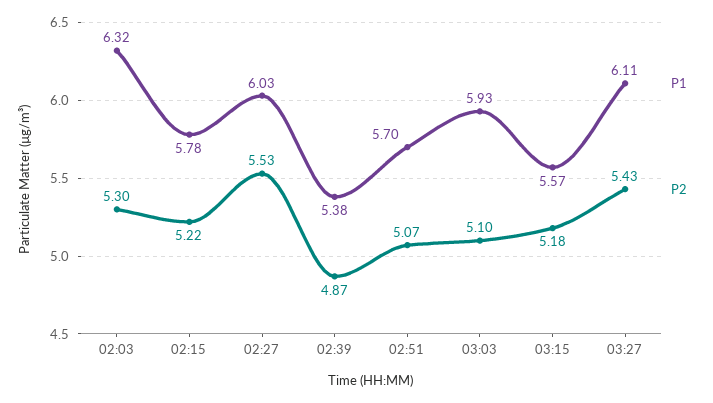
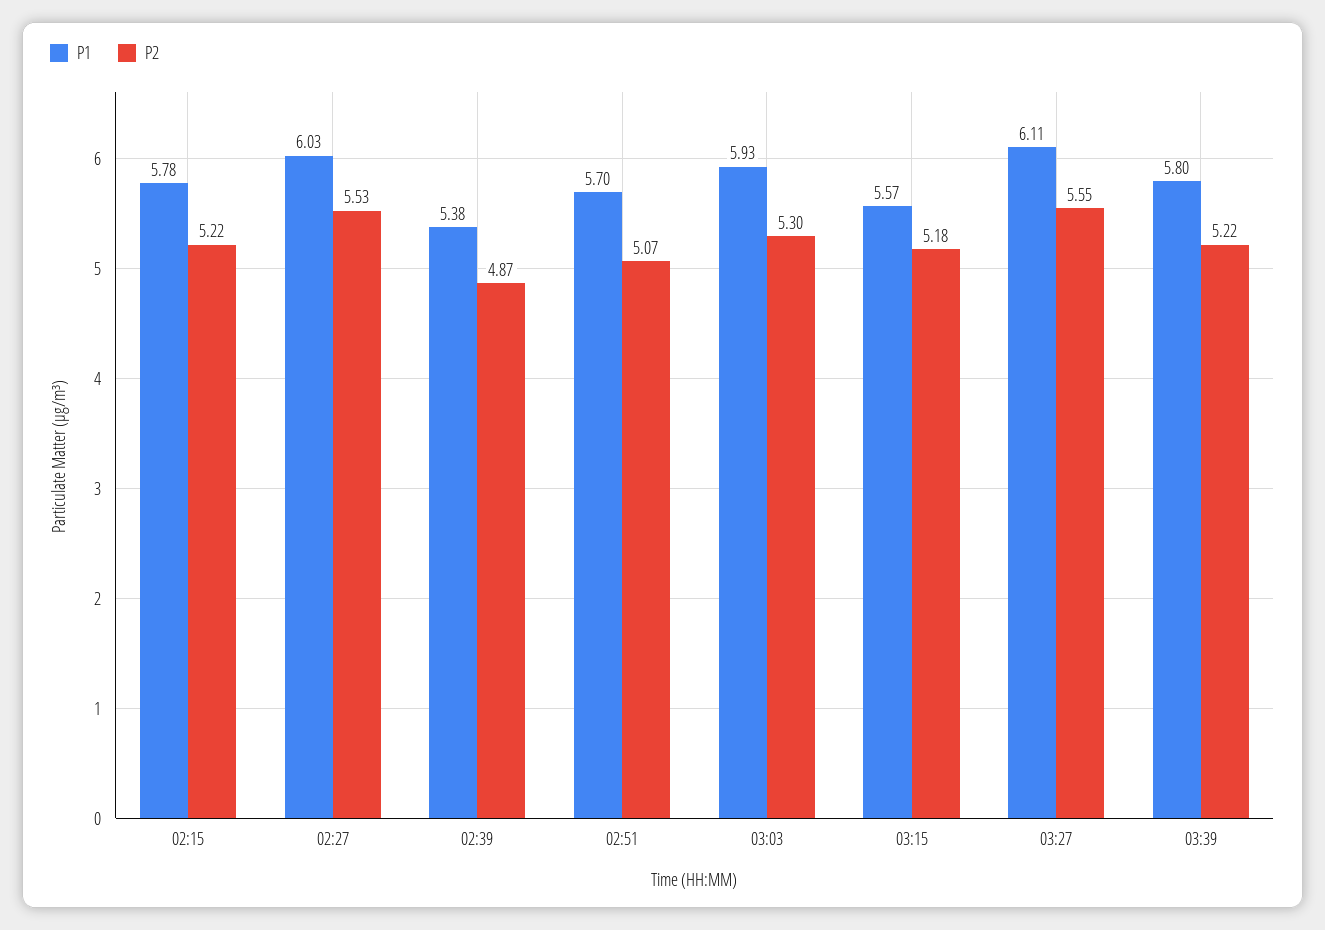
P1, 02:03: 6.32 -> none
P2, 02:03: 5.3 -> none
P2, 03:03: 5.1 -> 5.3
P2, 03:27: 5.43 -> 5.55
P1, 03:39: none -> 5.8
P2, 03:39: none -> 5.22

